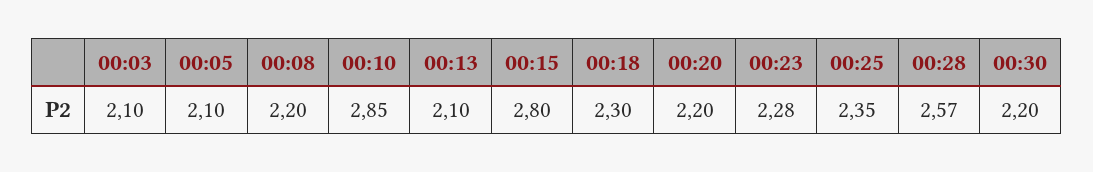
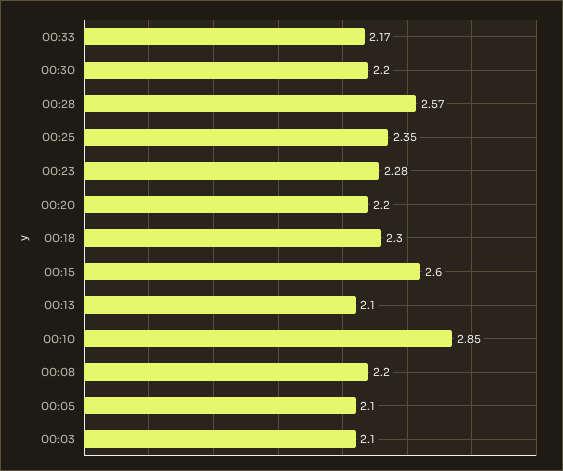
00:15: 2.8 -> 2.6
00:33: none -> 2.17

